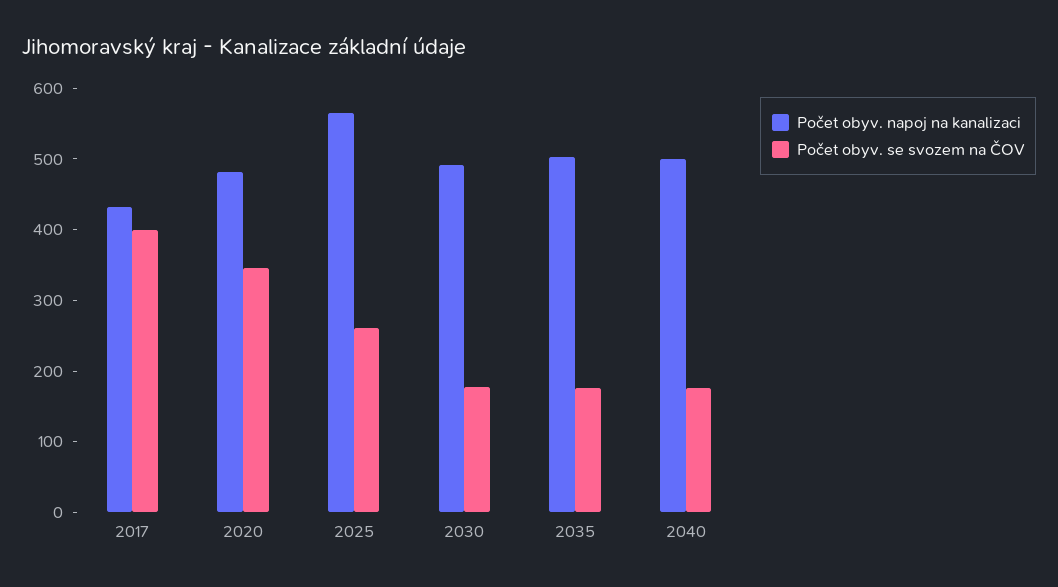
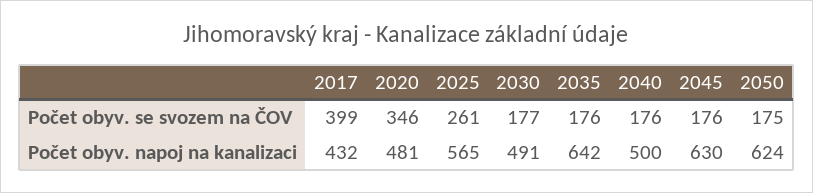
Počet obyv. napoj na kanalizaci, 2035: 500 -> 642
Počet obyv. se svozem na ČOV, 2045: none -> 176
Počet obyv. se svozem na ČOV, 2050: none -> 175
Počet obyv. napoj na kanalizaci, 2045: none -> 630
Počet obyv. napoj na kanalizaci, 2050: none -> 624

